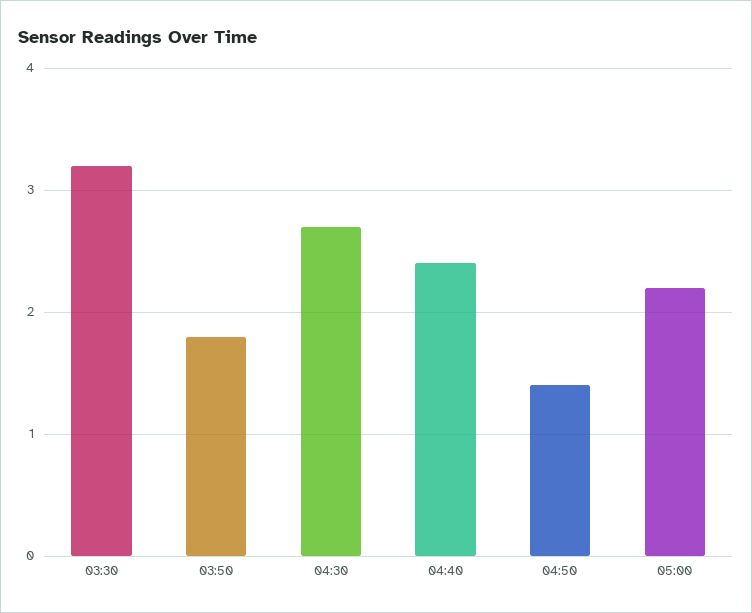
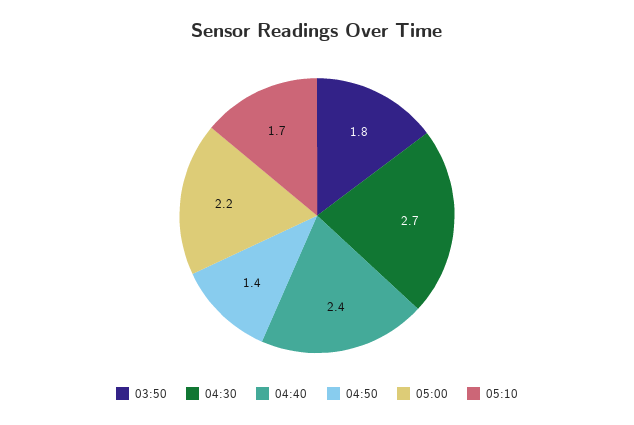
03:30: 3.2 -> none
05:10: none -> 1.7

